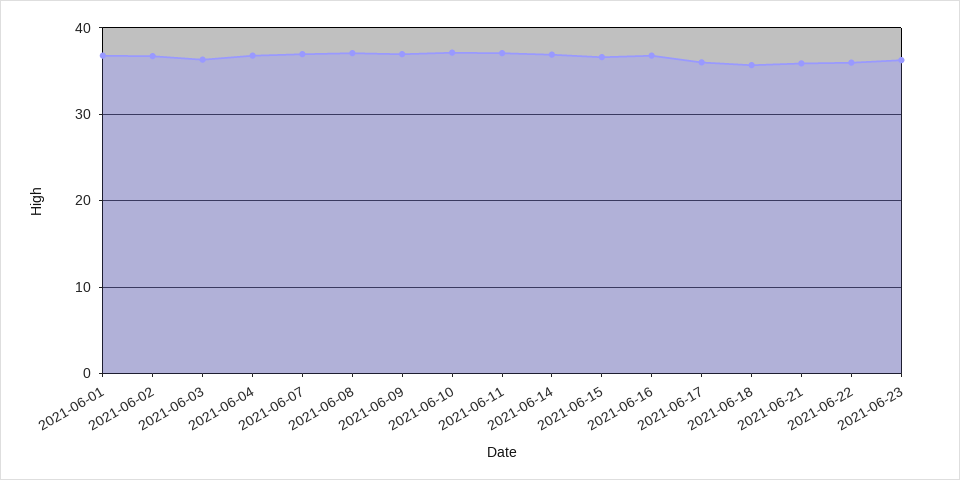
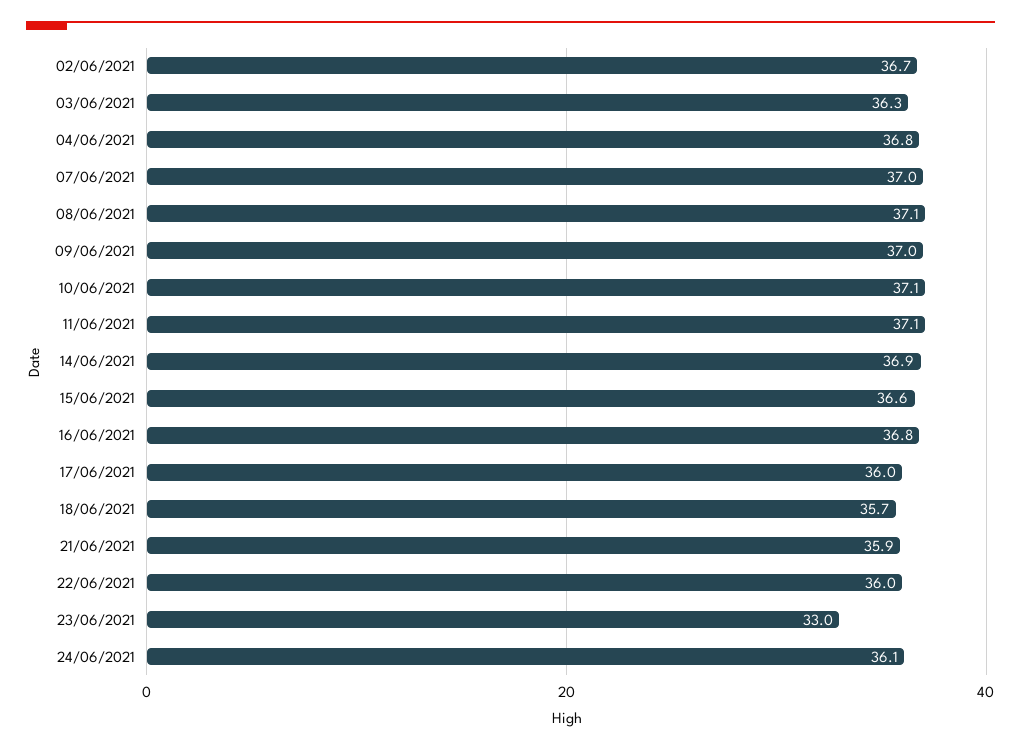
2021-06-01: 37 -> none
2021-06-23: 36 -> 33
24/06/2021: none -> 36.1

